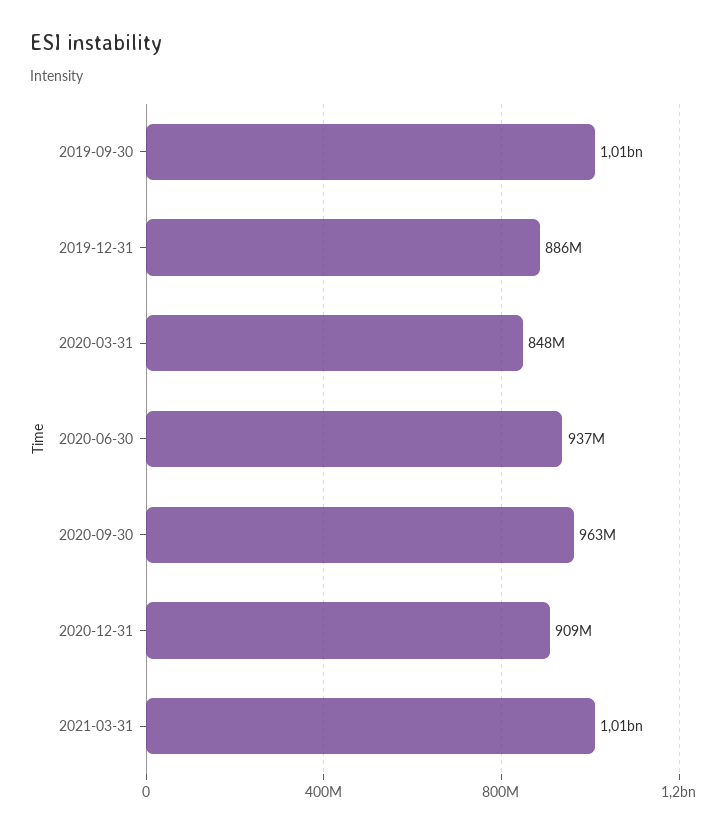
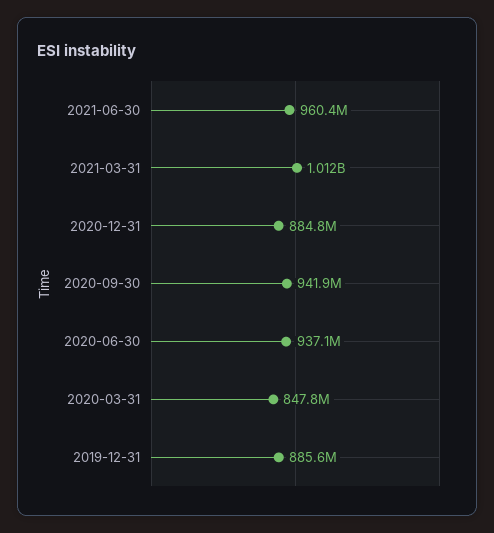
2019-09-30: 1010000000 -> none
2020-09-30: 963000000 -> 941900000
2020-12-31: 909000000 -> 884800000
2021-06-30: none -> 960400000

